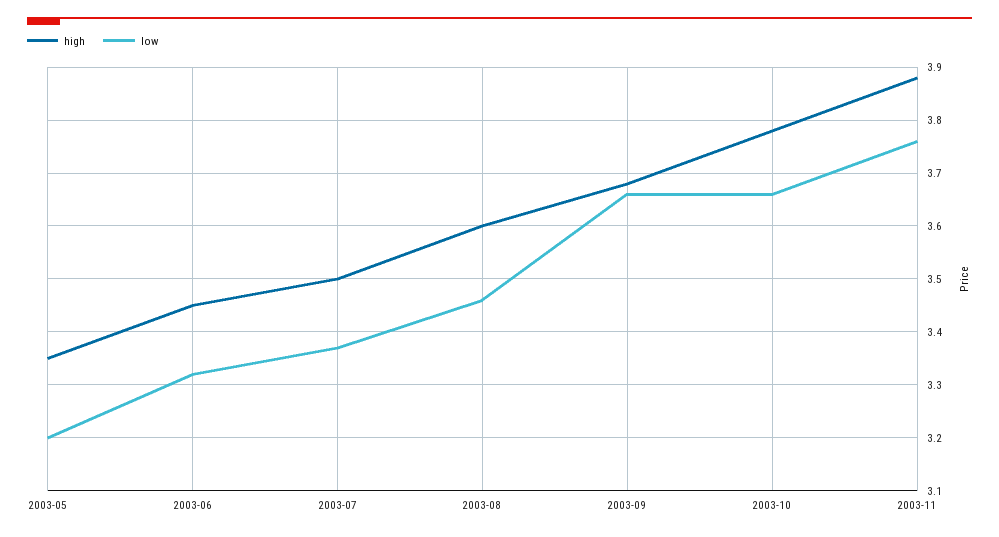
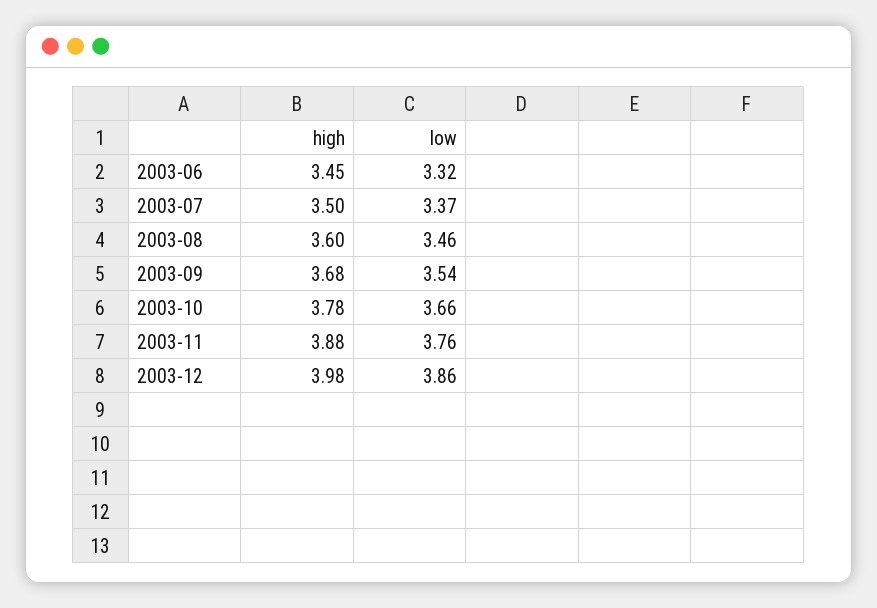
high, 2003-05: 3.35 -> none
low, 2003-05: 3.2 -> none
low, 2003-09: 3.65 -> 3.54
high, 2003-12: none -> 3.98
low, 2003-12: none -> 3.86

